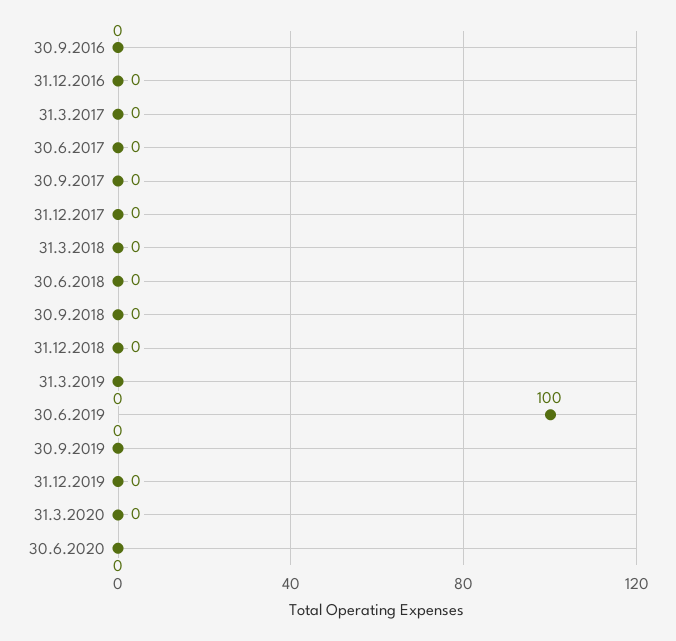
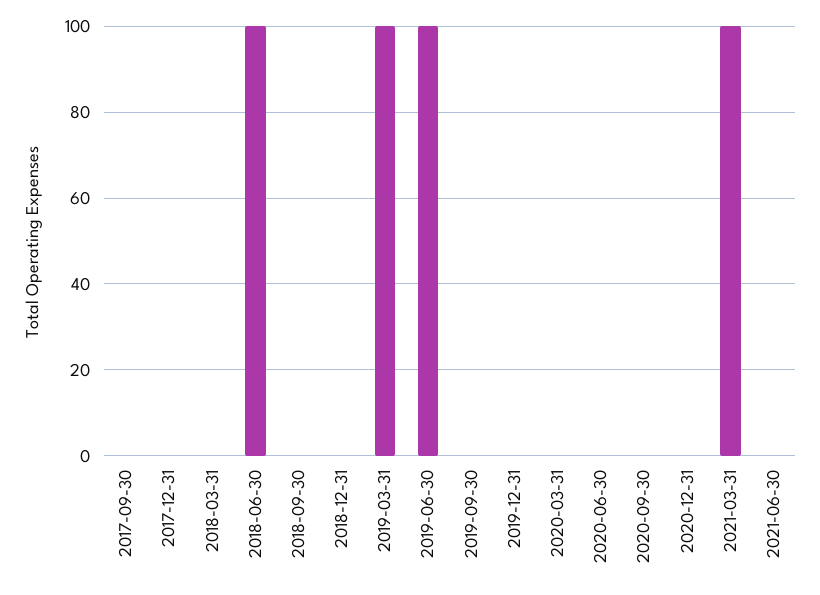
30.9.2016: 0 -> none
31.12.2016: 0 -> none
31.3.2017: 0 -> none
30.6.2017: 0 -> none
30.6.2018: 0 -> 100
31.3.2019: 0 -> 100
2020-09-30: none -> 0
2020-12-31: none -> 0
2021-03-31: none -> 100
2021-06-30: none -> 0

